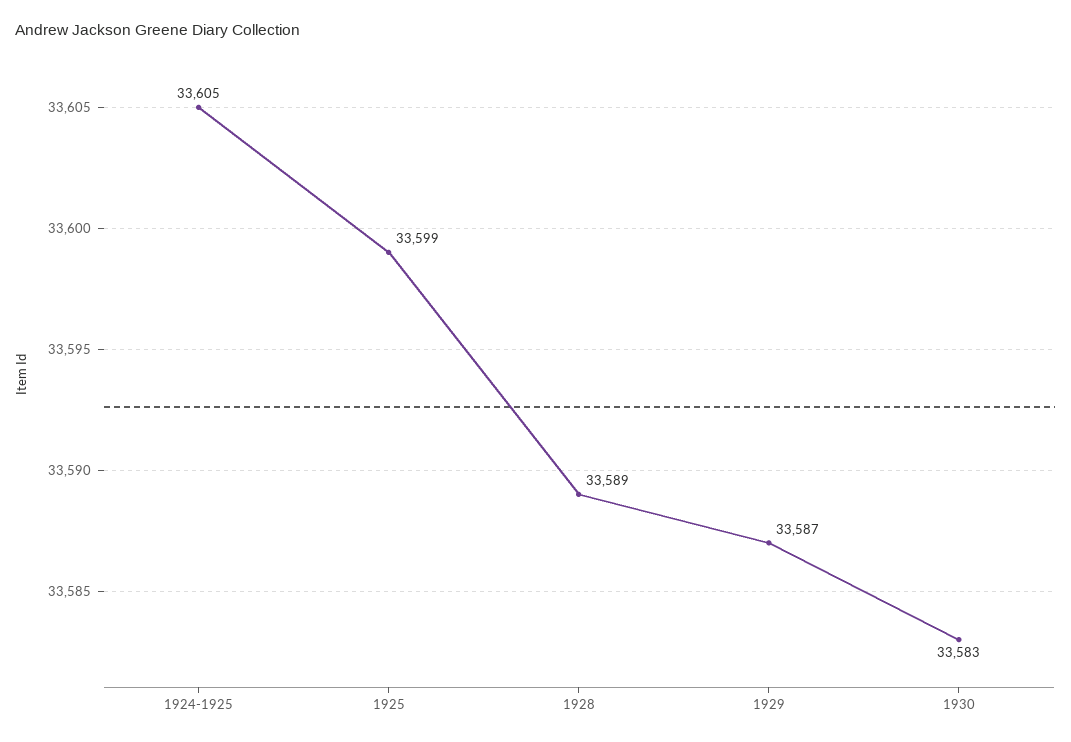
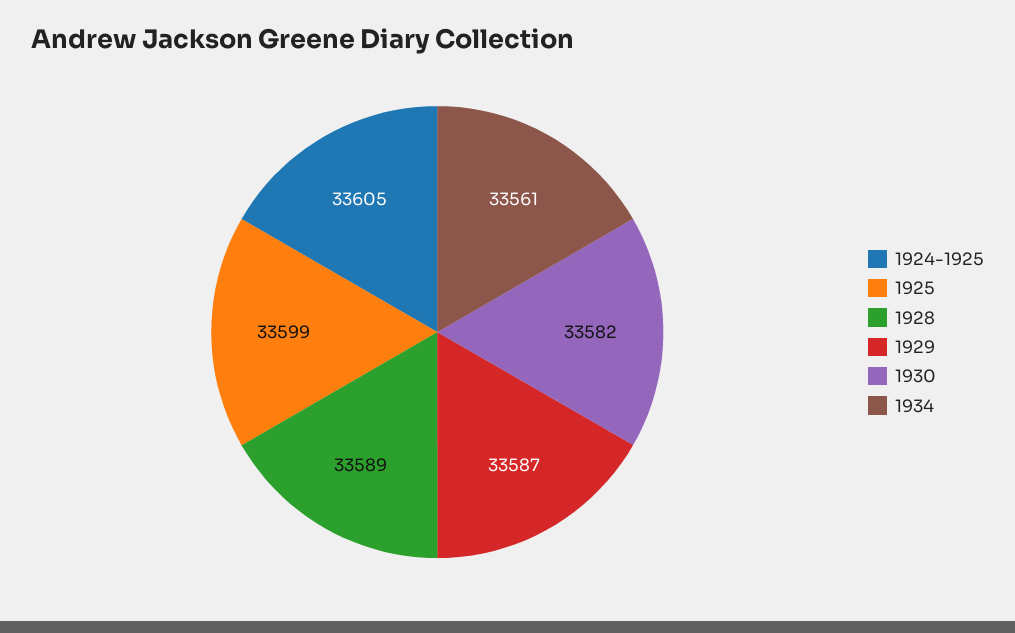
1930: 33583 -> 33582
1934: none -> 33561

